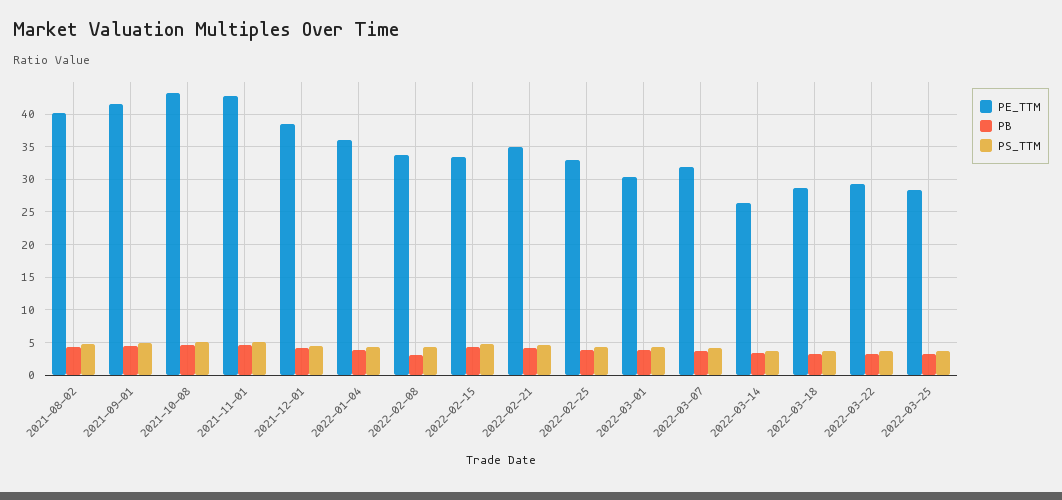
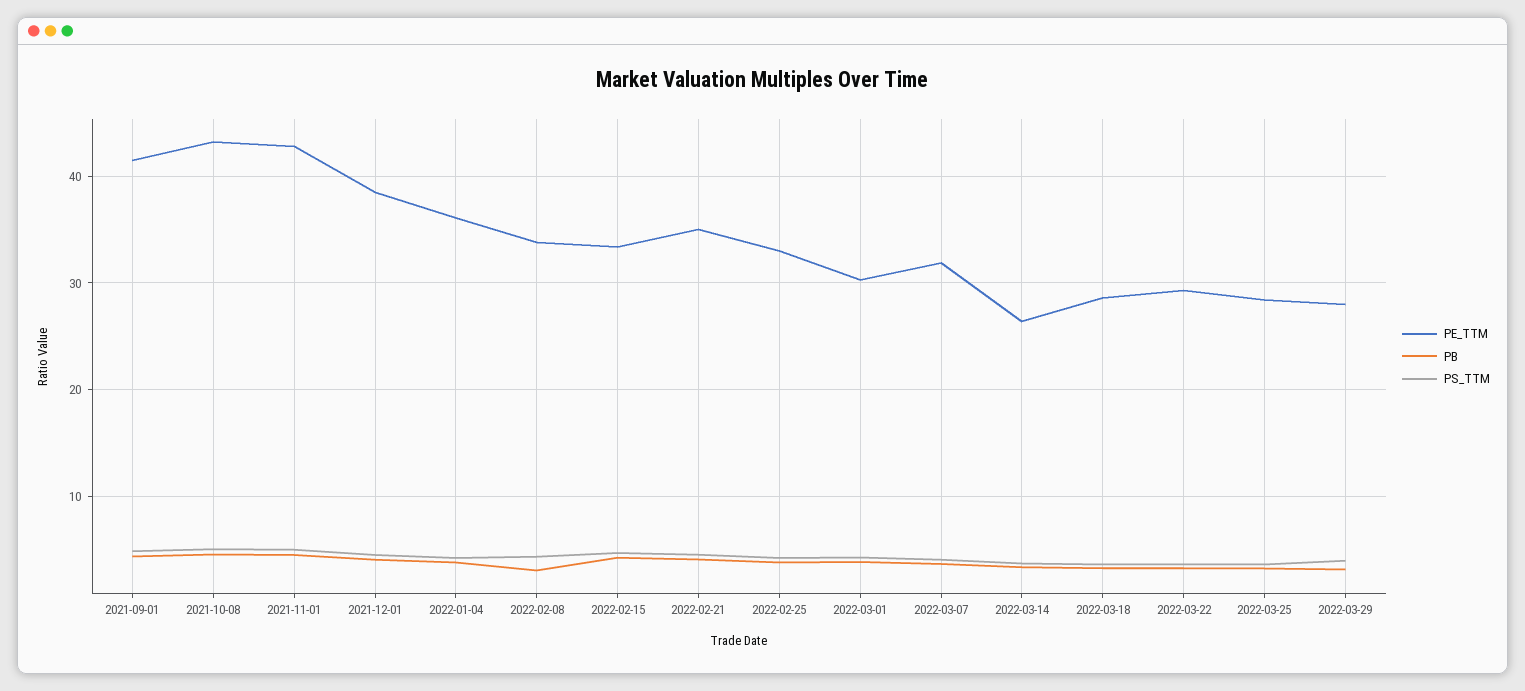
PE_TTM, 2021-08-02: 40 -> none
PB, 2021-08-02: 4 -> none
PS_TTM, 2021-08-02: 5 -> none
PE_TTM, 2022-03-29: none -> 28
PB, 2022-03-29: none -> 3
PS_TTM, 2022-03-29: none -> 4

